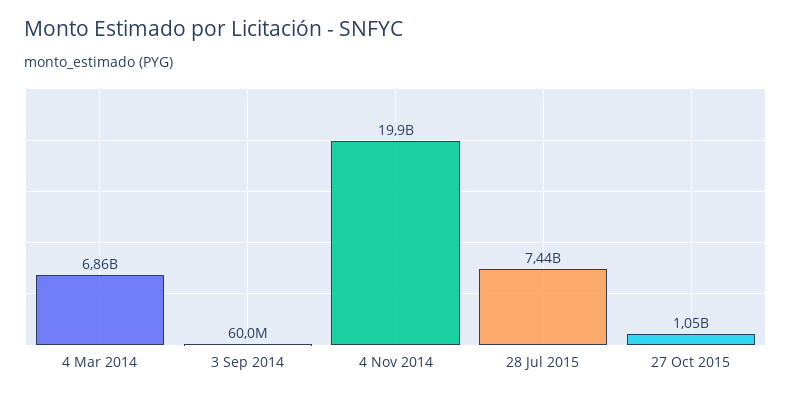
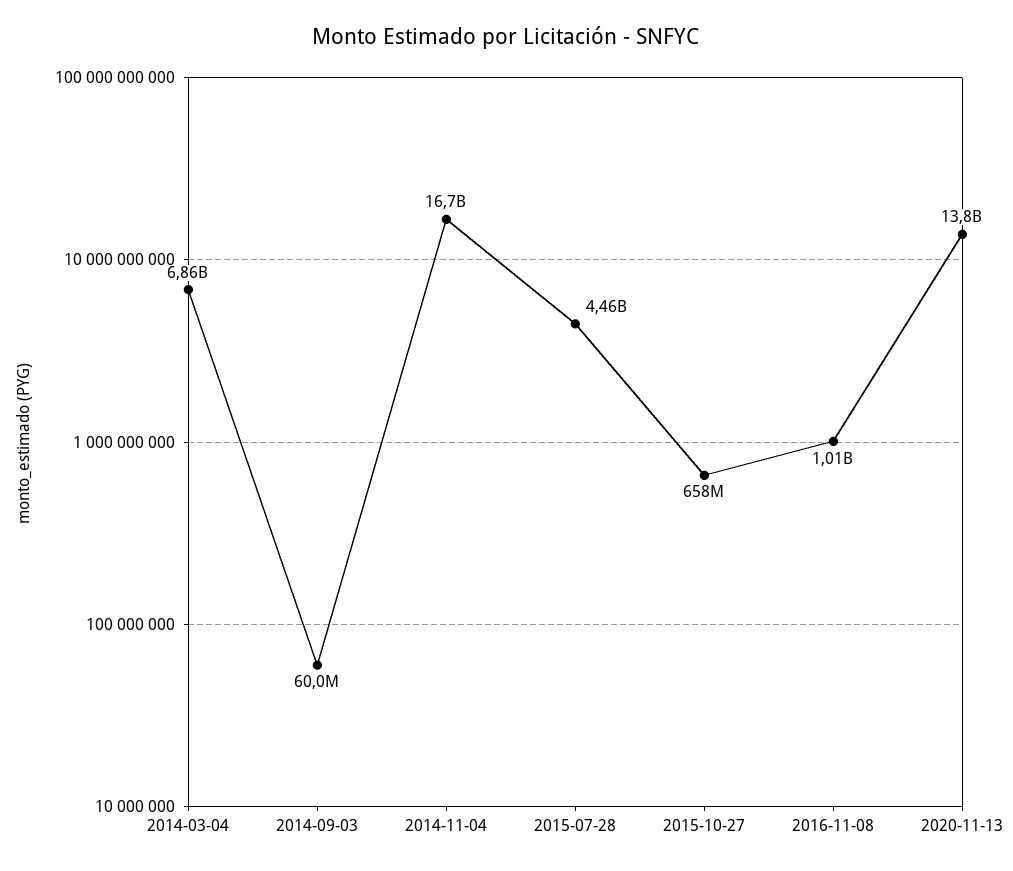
4 Nov 2014: 19900000000 -> 16700000000
28 Jul 2015: 7440000000 -> 4460000000
27 Oct 2015: 1050000000 -> 658000000
2016-11-08: none -> 1010000000
2020-11-13: none -> 13800000000

